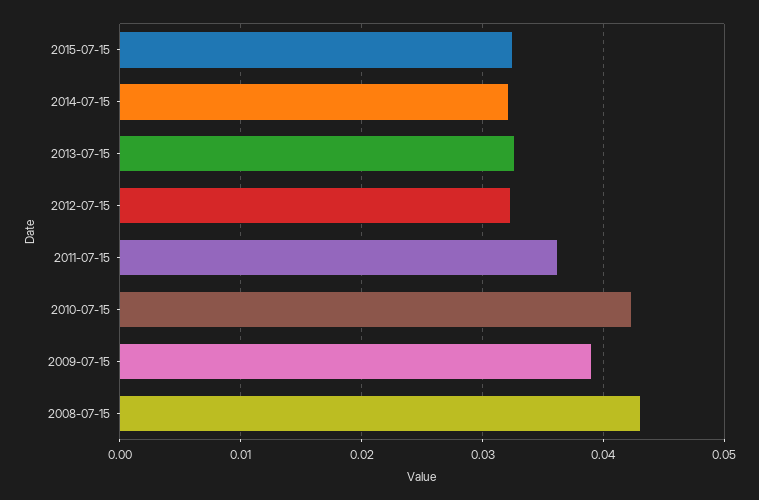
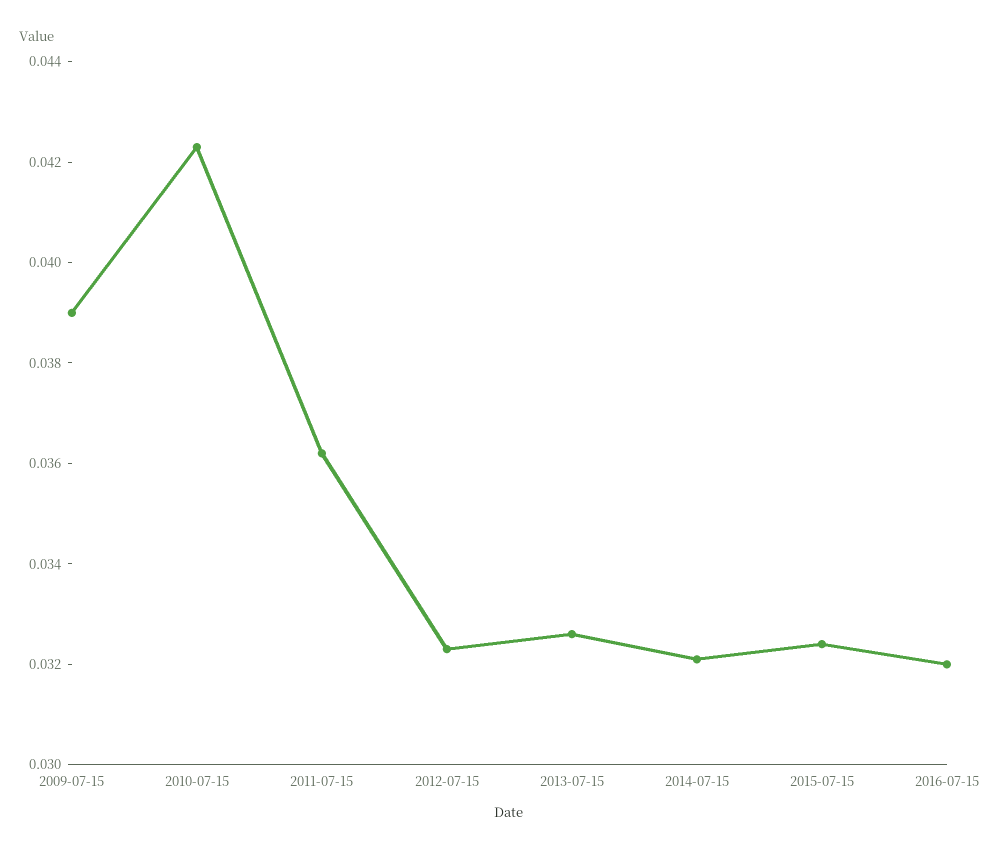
2008-07-15: 0.043 -> none
2016-07-15: none -> 0.032

